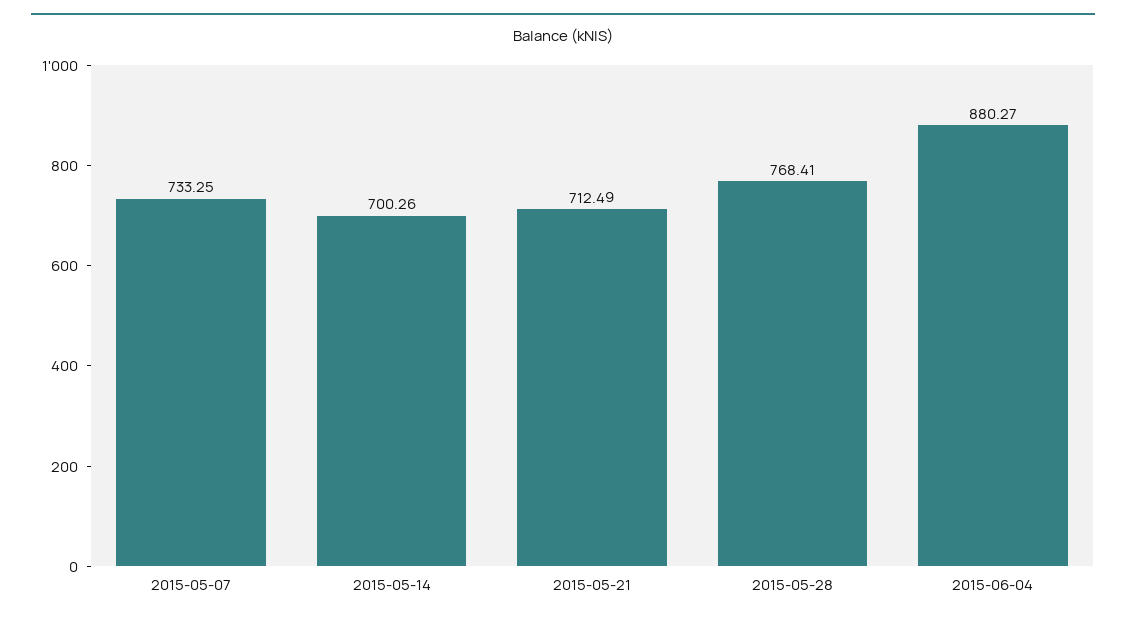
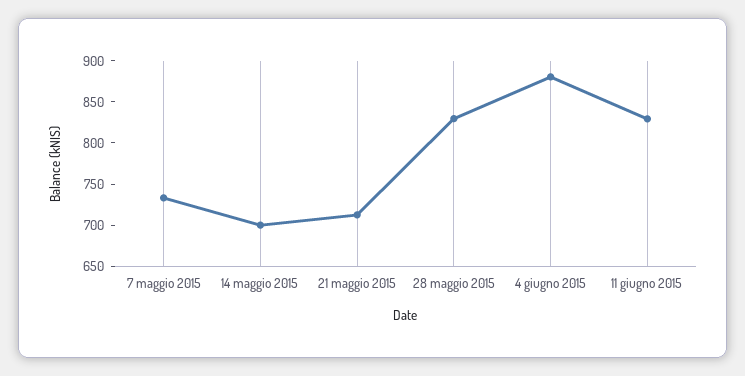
2015-05-28: 768.41 -> 830
11 giugno 2015: none -> 830

